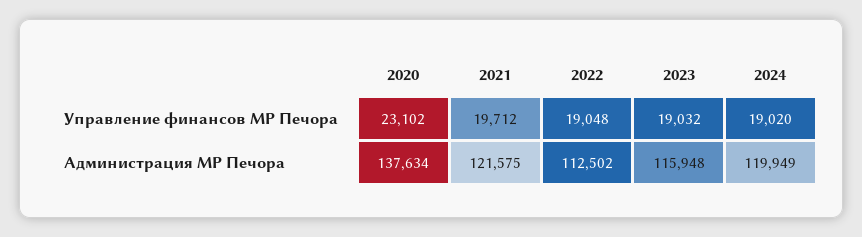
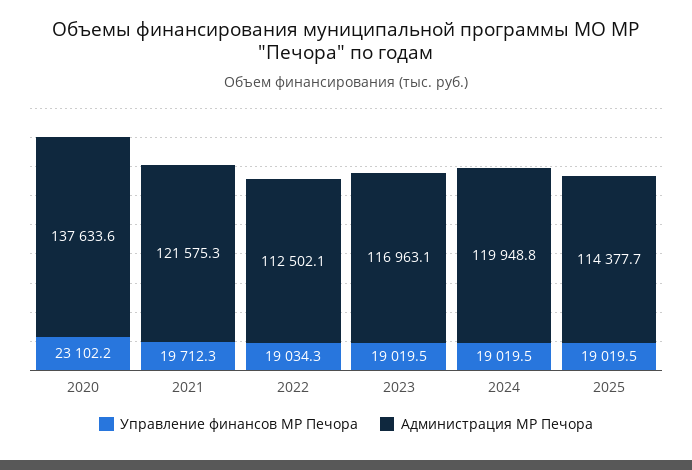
Управление финансов МР Печора, 2022: 19048 -> 19034.3
Управление финансов МР Печора, 2023: 19032 -> 19019.5
Администрация МР Печора, 2023: 115948 -> 116963.1
Управление финансов МР Печора, 2025: none -> 19019.5
Администрация МР Печора, 2025: none -> 114377.7

